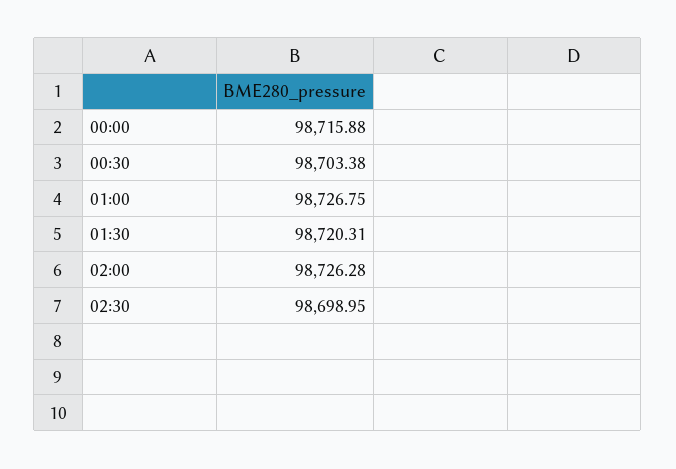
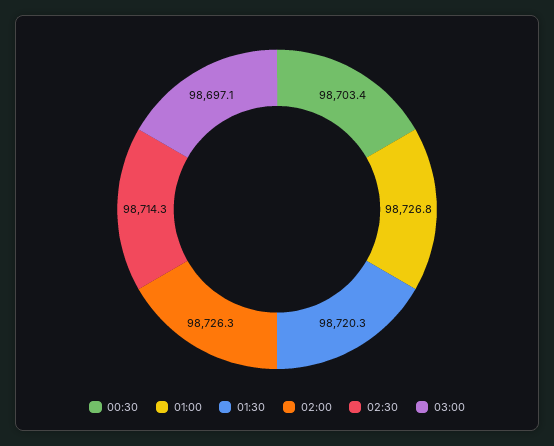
00:00: 98715.88 -> none
02:30: 98698.95 -> 98714.3
03:00: none -> 98697.1

